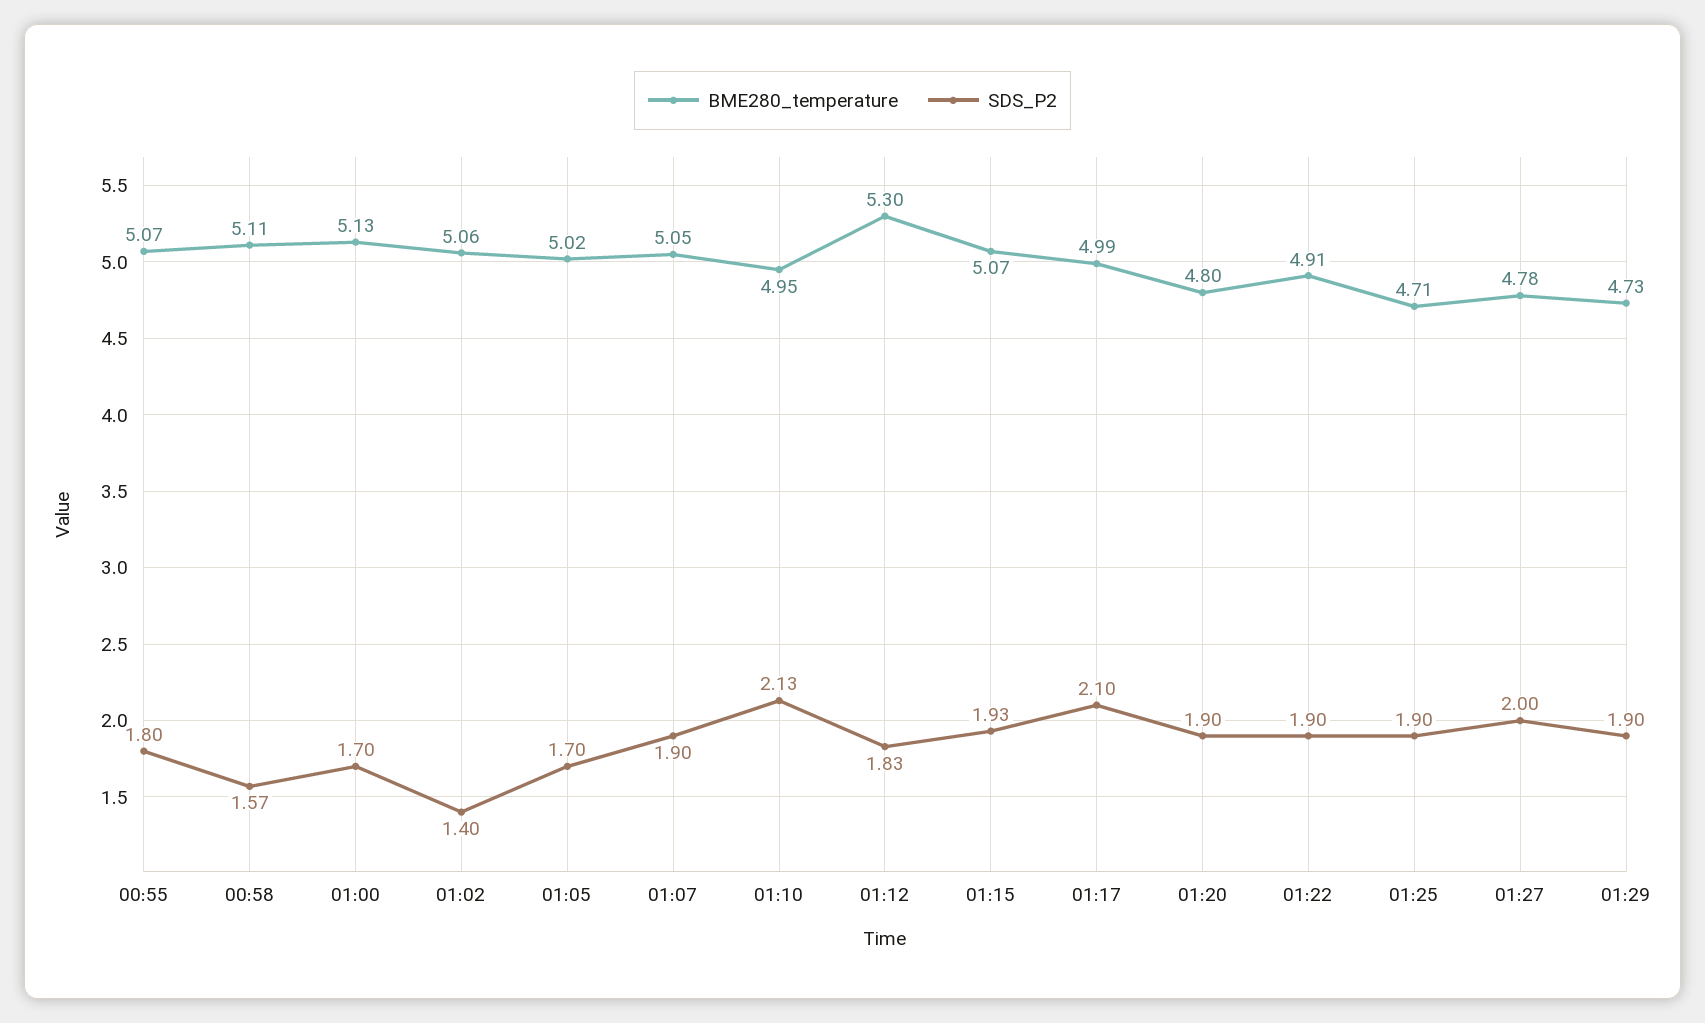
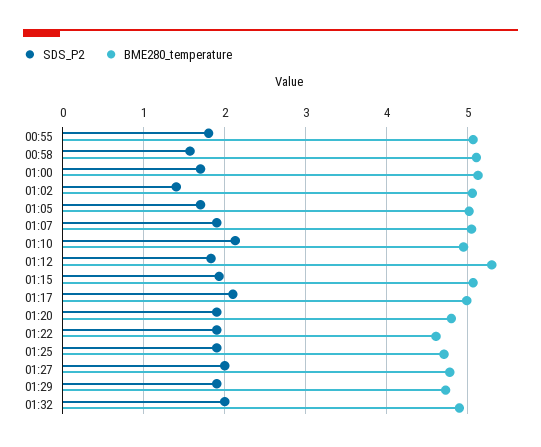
BME280_temperature, 01:22: 4.91 -> 4.6
SDS_P2, 01:32: none -> 2
BME280_temperature, 01:32: none -> 4.9

